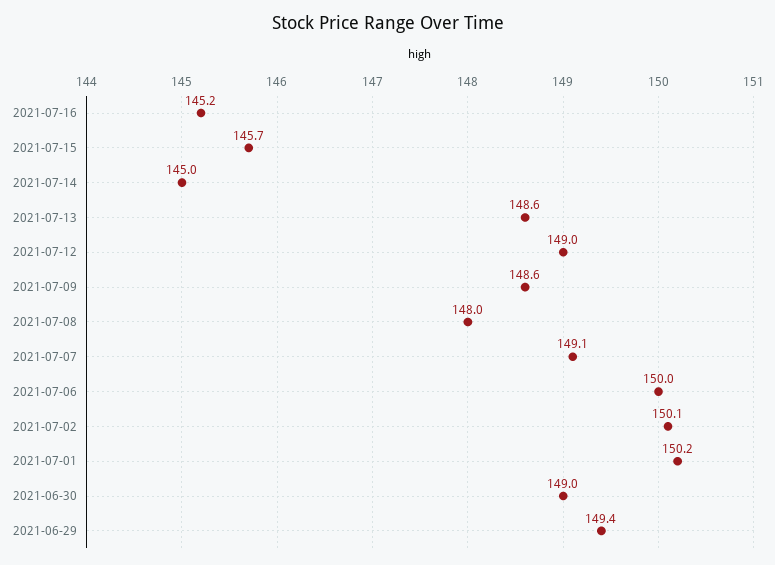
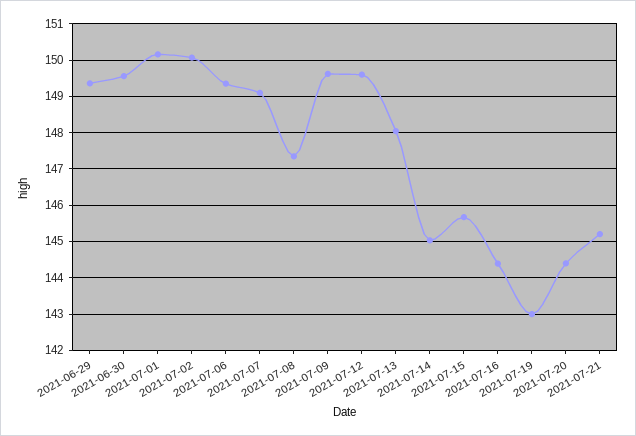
2021-07-16: 145.2 -> 144.4
2021-07-13: 148.6 -> 148
2021-07-12: 149 -> 149.6
2021-07-09: 148.6 -> 149.6
2021-07-08: 148 -> 147.4
2021-07-06: 150 -> 149.4
2021-06-30: 149 -> 149.6
2021-07-19: none -> 143
2021-07-20: none -> 144.4
2021-07-21: none -> 145.2

